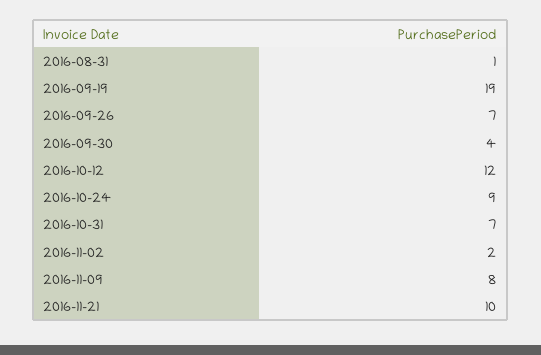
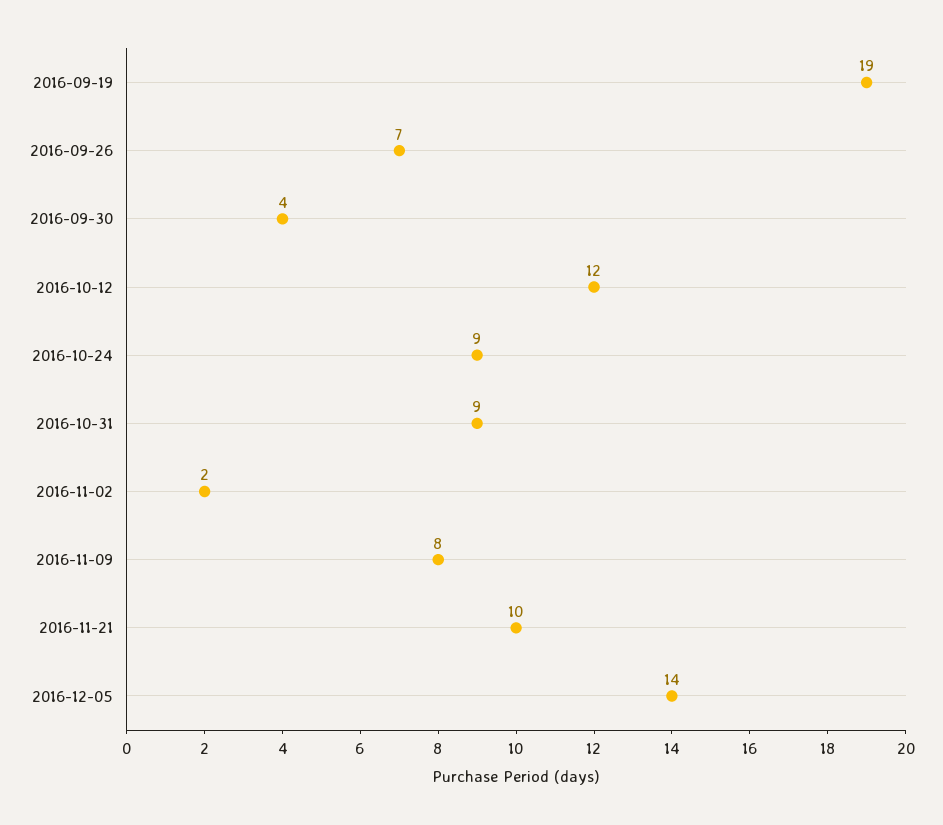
2016-08-31: 1 -> none
2016-10-31: 7 -> 9
2016-12-05: none -> 14

